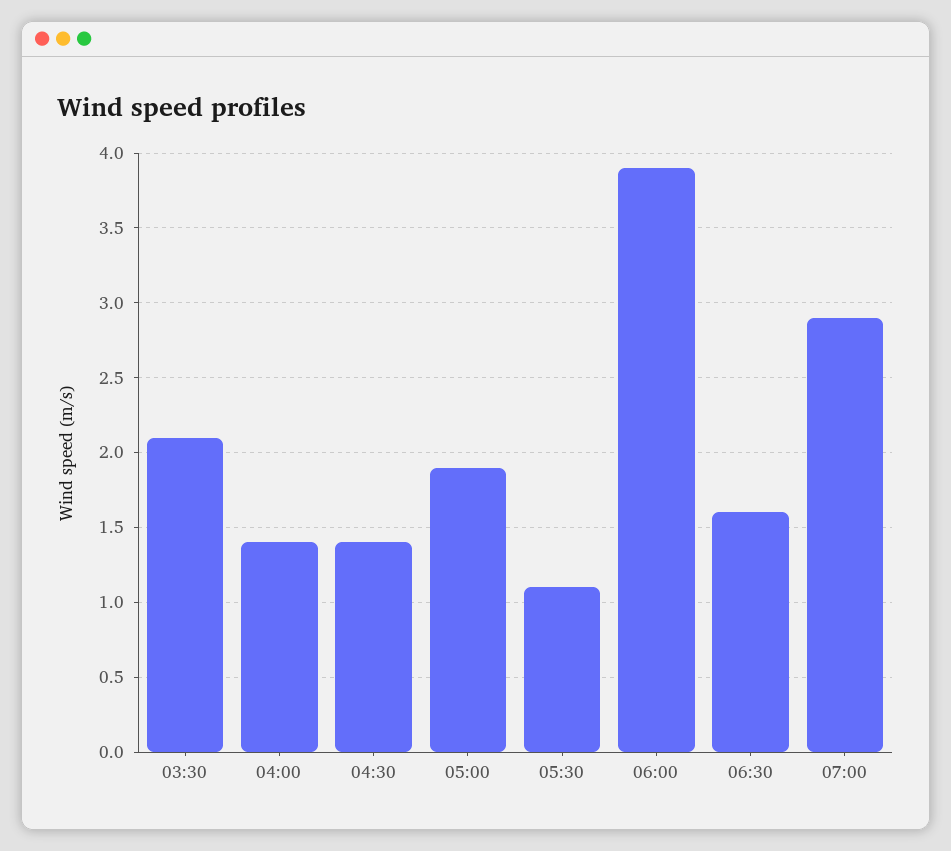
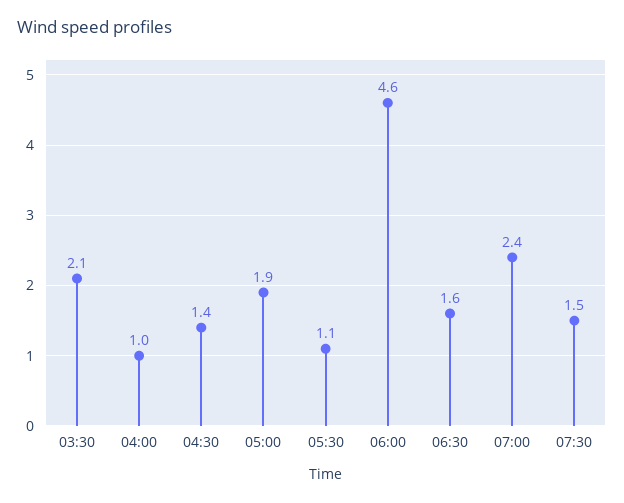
04:00: 1.4 -> 1
06:00: 3.9 -> 4.6
07:00: 2.9 -> 2.4
07:30: none -> 1.5

